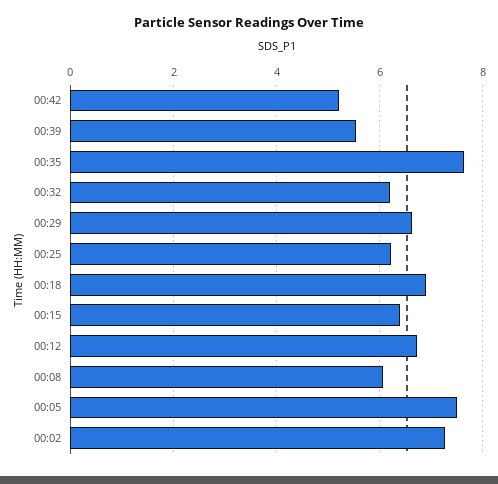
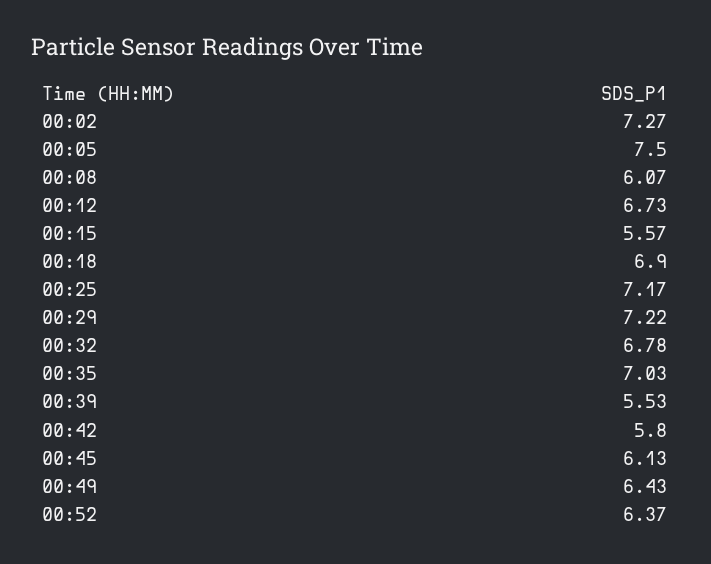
00:42: 5.2 -> 5.8
00:35: 7.6 -> 7.03
00:32: 6.2 -> 6.78
00:29: 6.6 -> 7.22
00:25: 6.2 -> 7.17
00:15: 6.4 -> 5.57
00:45: none -> 6.13
00:49: none -> 6.43
00:52: none -> 6.37

